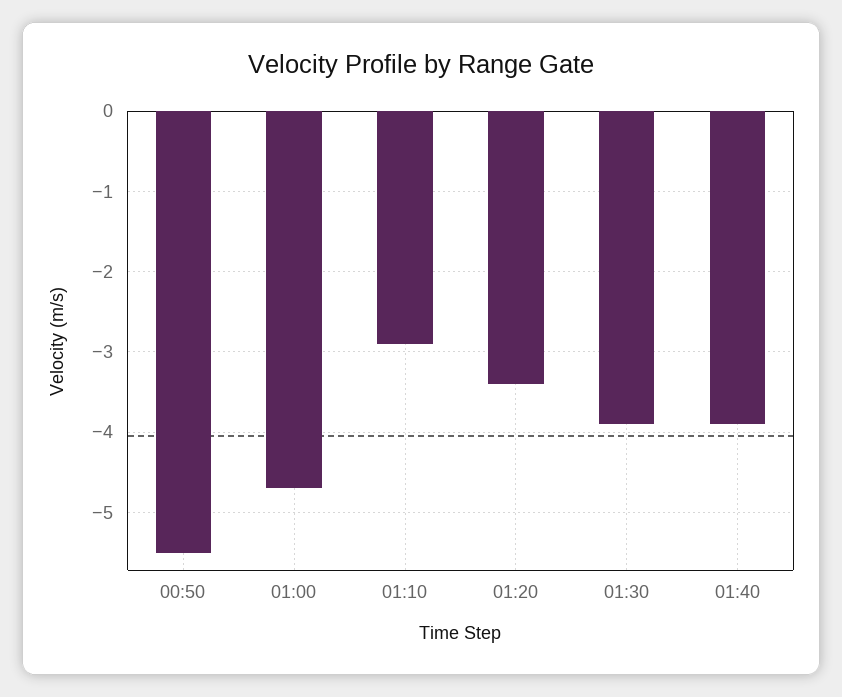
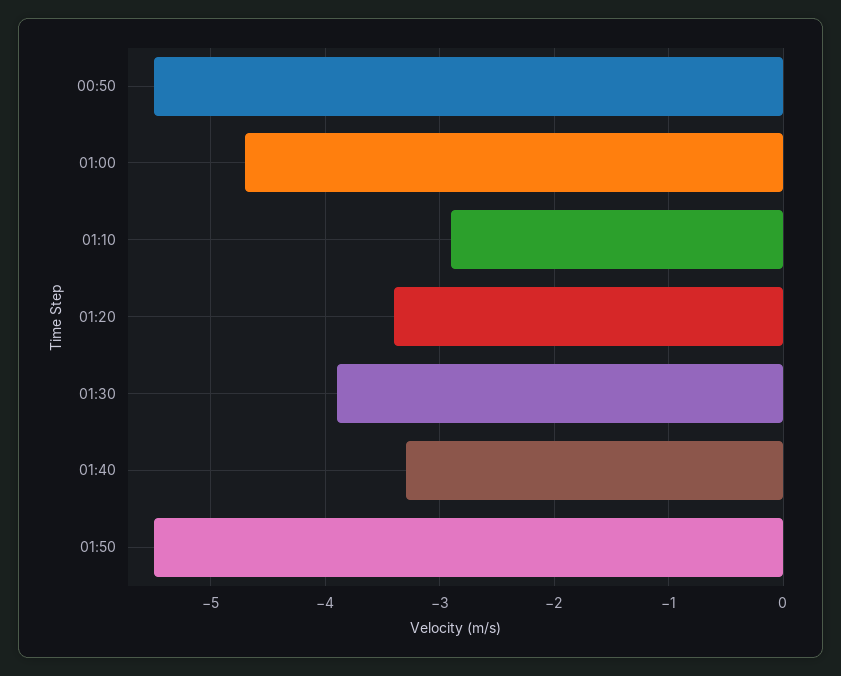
01:40: -3.9 -> -3.3
01:50: none -> -5.5

